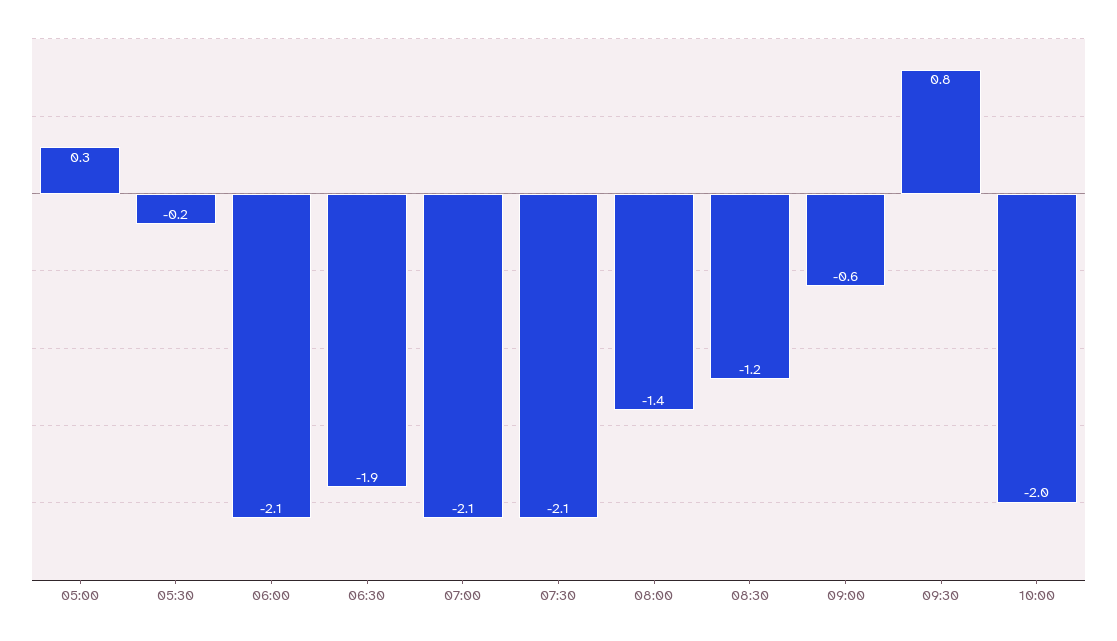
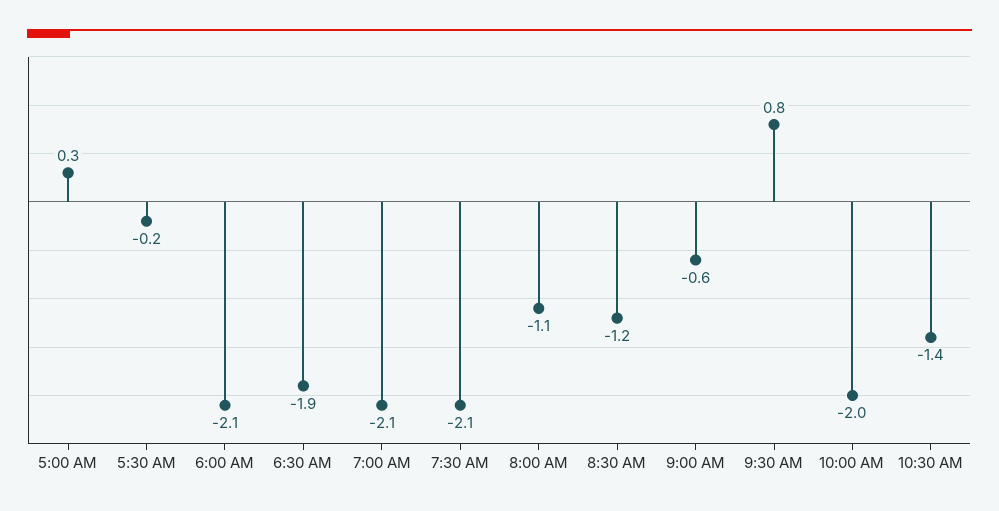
08:00: -1.4 -> -1.1
10:30 AM: none -> -1.4

